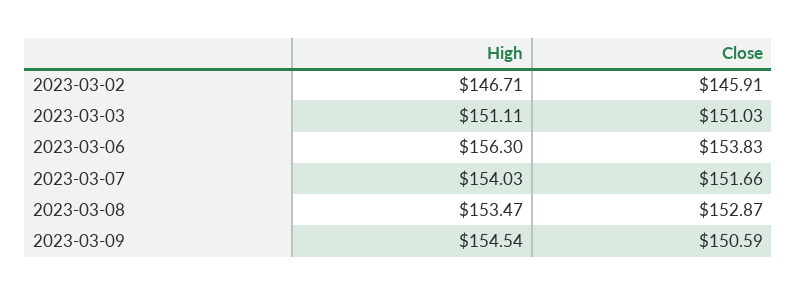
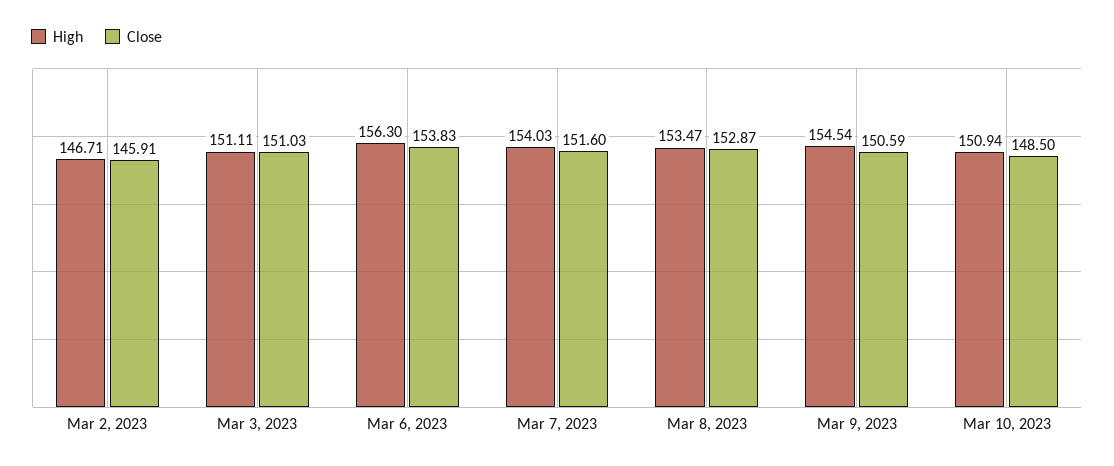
Close, 2023-03-07: 151.66 -> 151.6
High, Mar 10, 2023: none -> 150.94
Close, Mar 10, 2023: none -> 148.5

